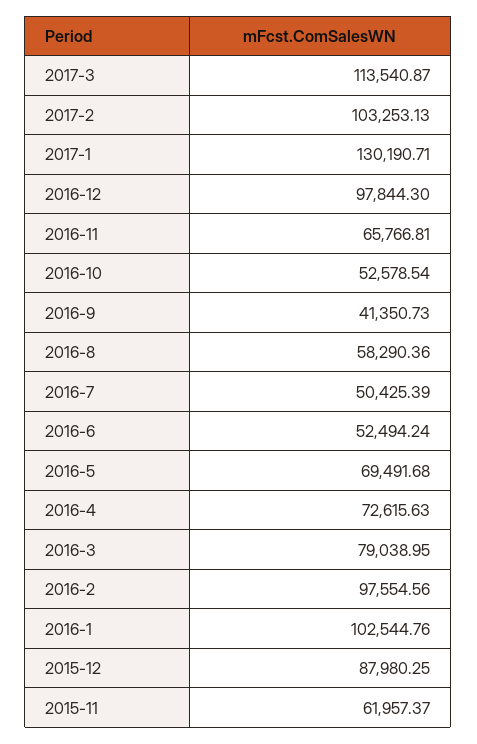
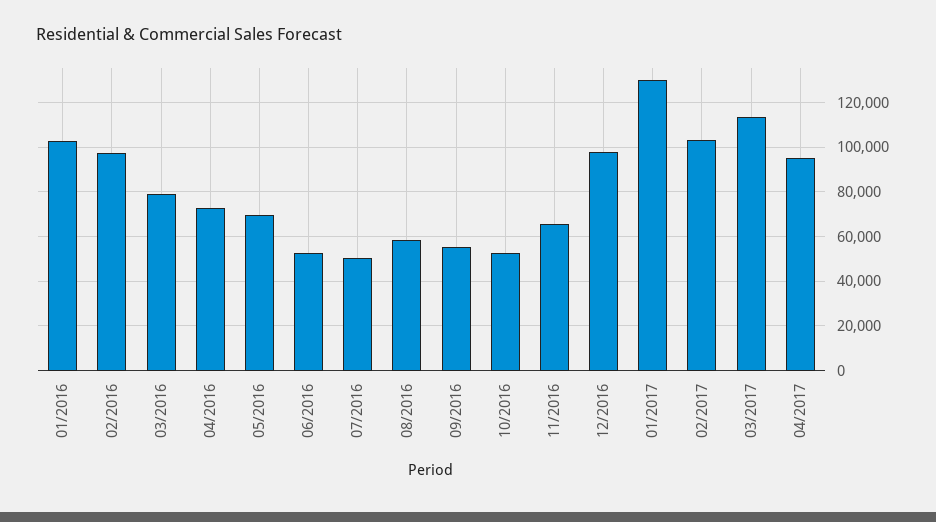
2016-9: 41350.73 -> 55000
2015-12: 87980.25 -> none
2015-11: 61957.37 -> none
04/2017: none -> 95000

